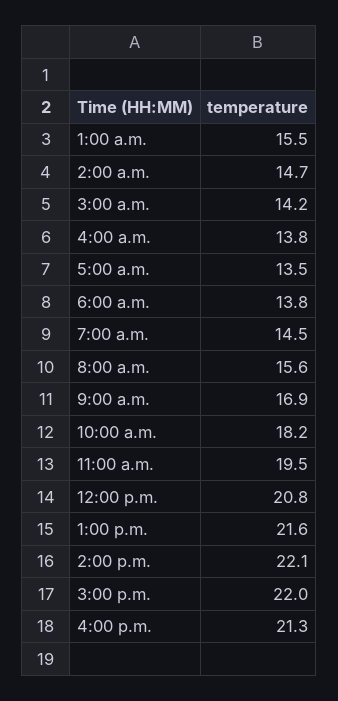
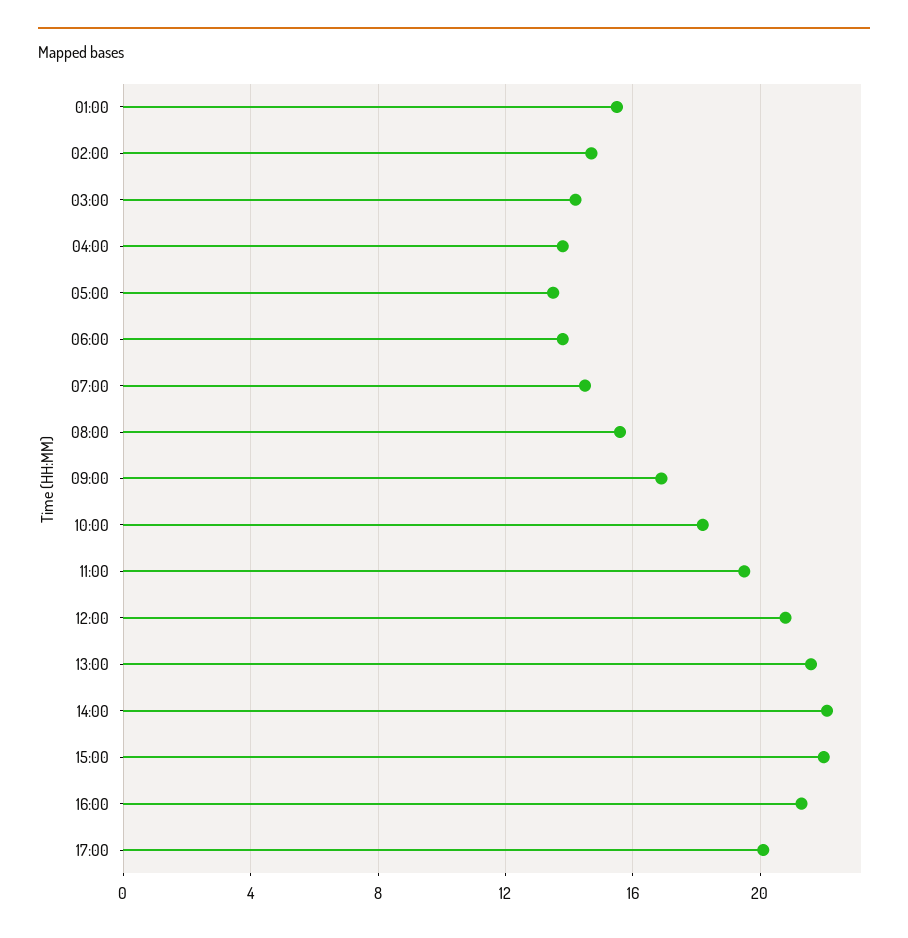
17:00: none -> 20

